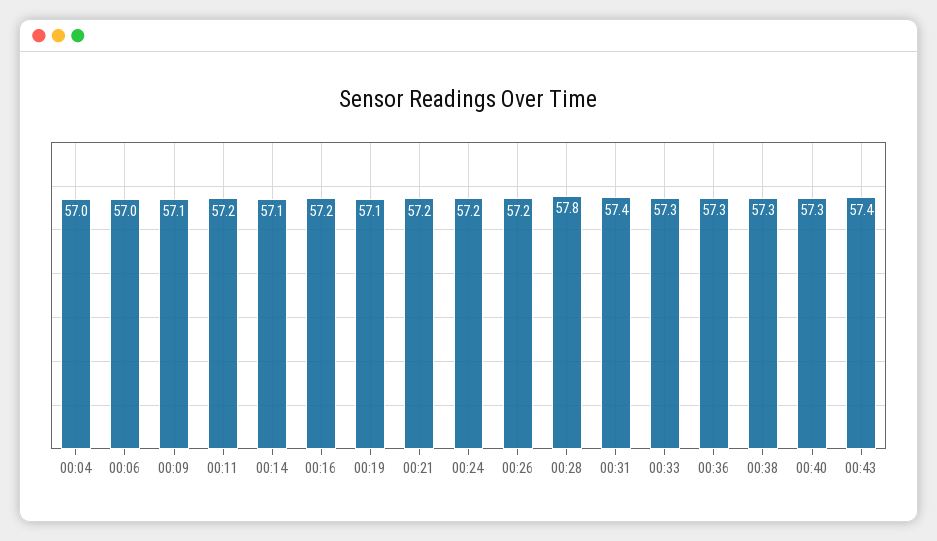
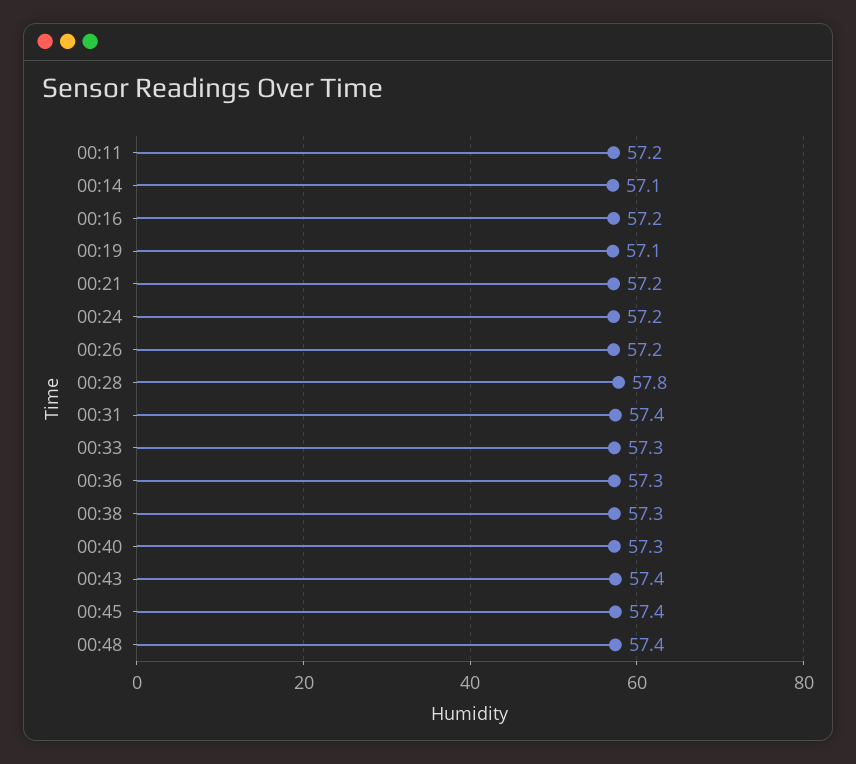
00:04: 57 -> none
00:06: 57 -> none
00:09: 57.1 -> none
00:45: none -> 57.4
00:48: none -> 57.4

